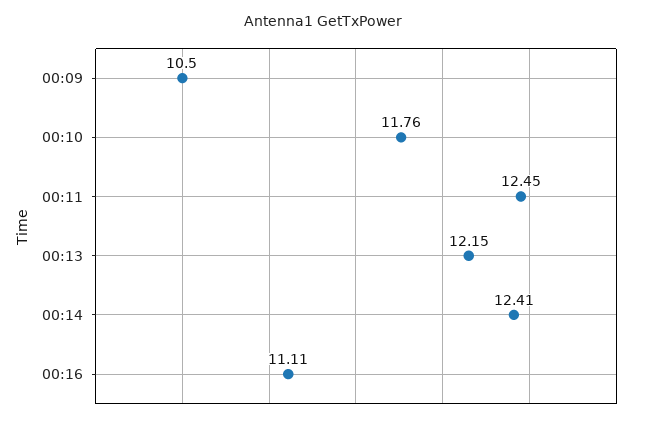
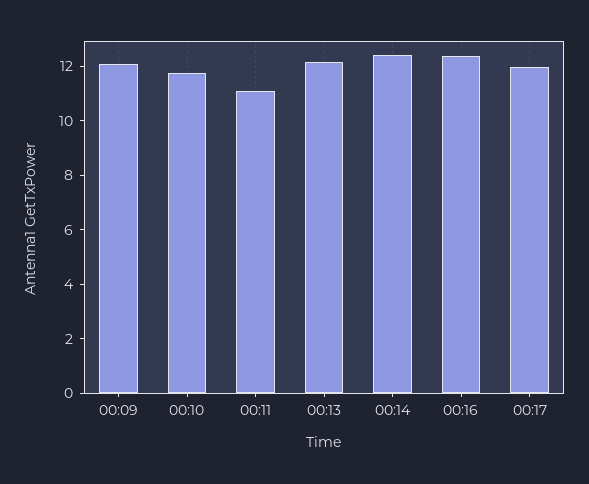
00:09: 10.5 -> 12
00:11: 12.45 -> 11
00:16: 11.11 -> 12.5
00:17: none -> 12

